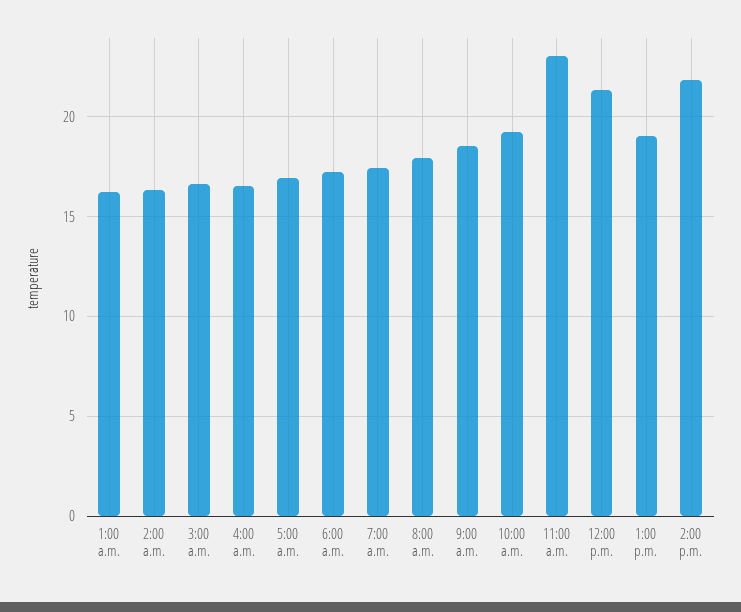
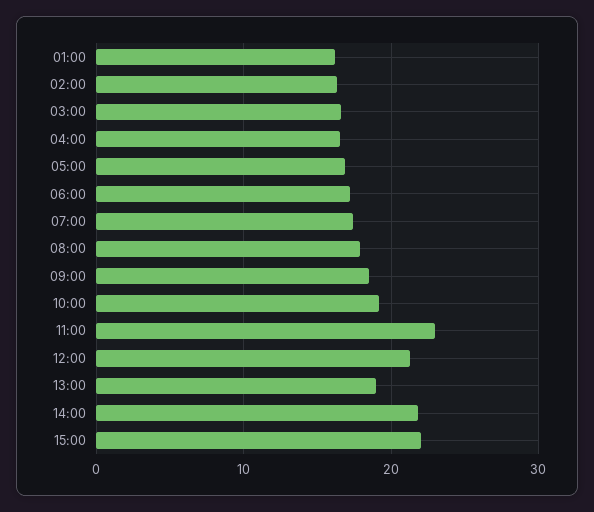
15:00: none -> 22

